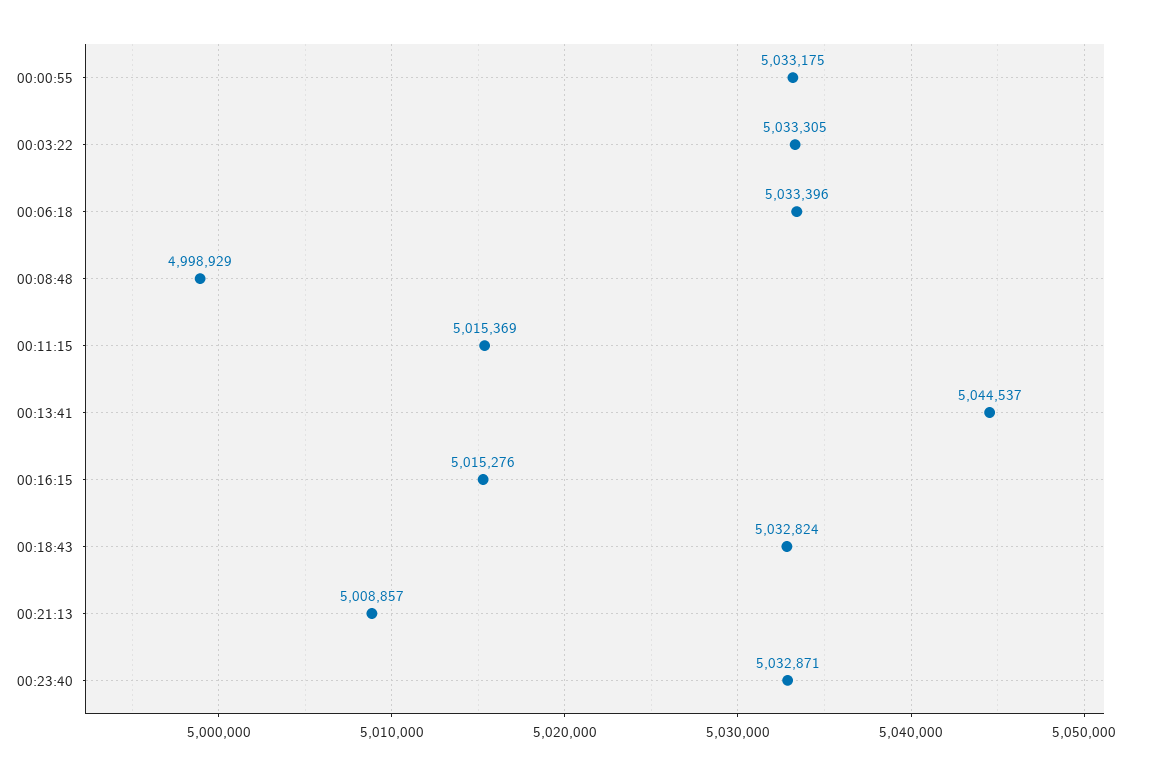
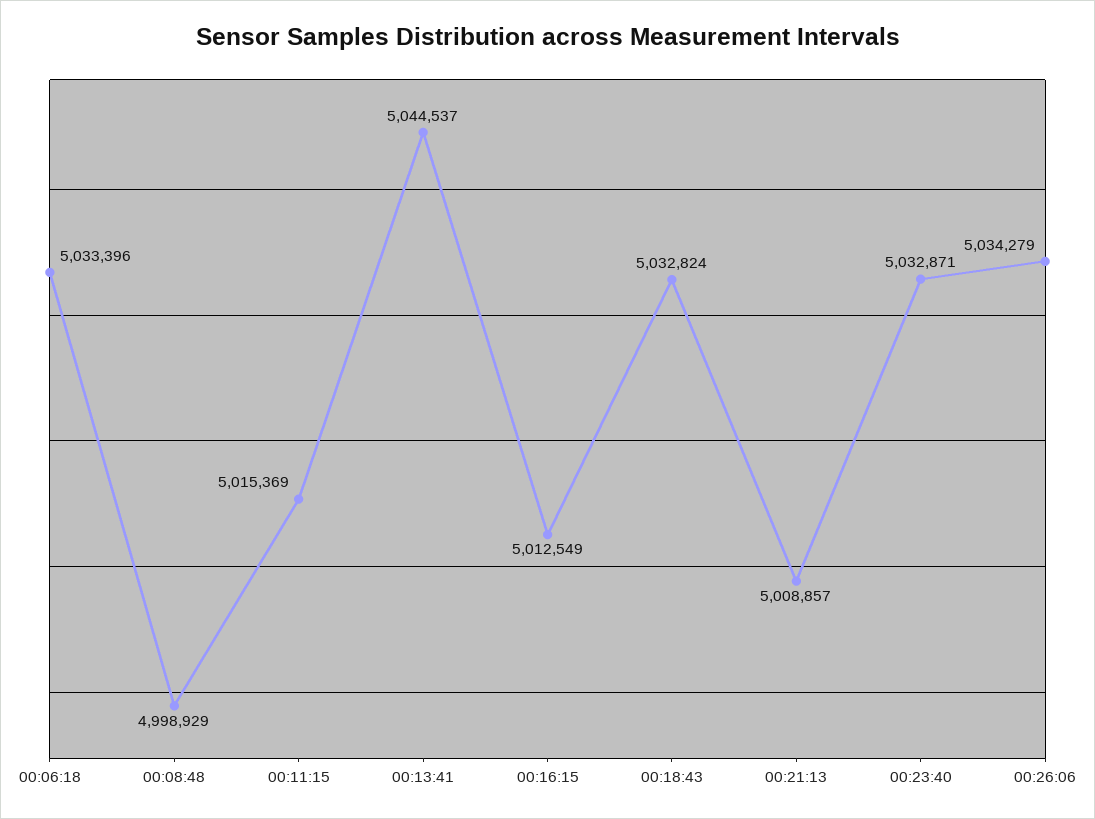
00:00:55: 5033175 -> none
00:03:22: 5033305 -> none
00:16:15: 5015276 -> 5012549
00:26:06: none -> 5034279

